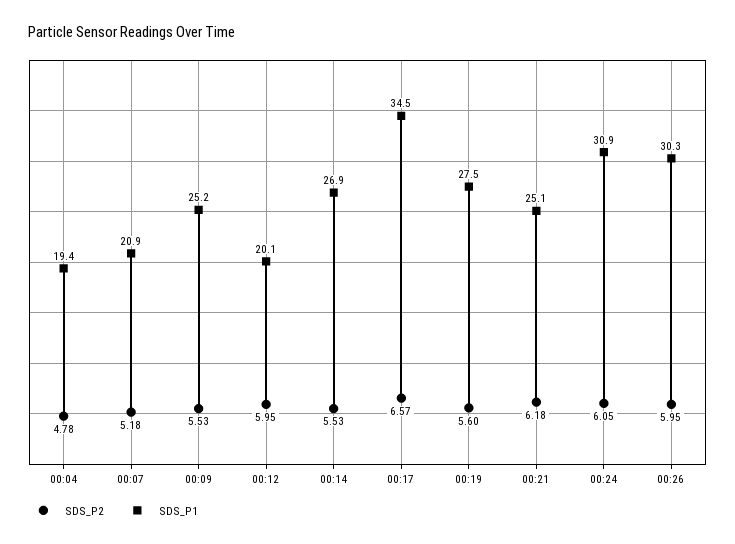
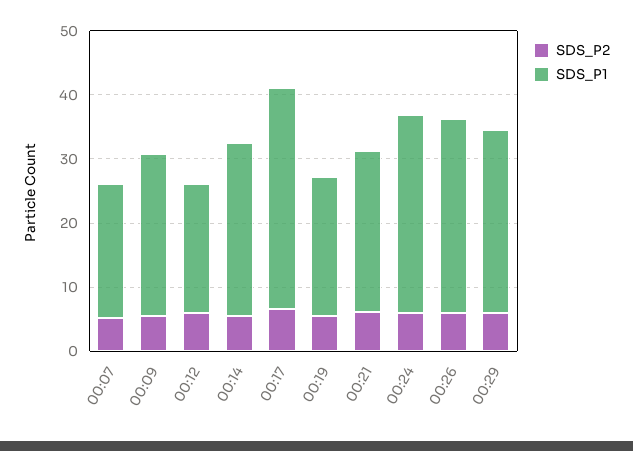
SDS_P2, 00:04: 4.78 -> none
SDS_P1, 00:04: 19.4 -> none
SDS_P1, 00:19: 27.5 -> 22
SDS_P2, 00:29: none -> 6
SDS_P1, 00:29: none -> 28

